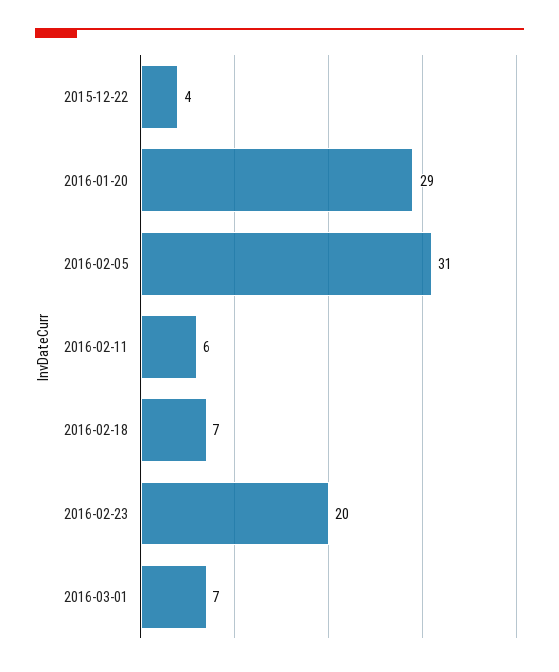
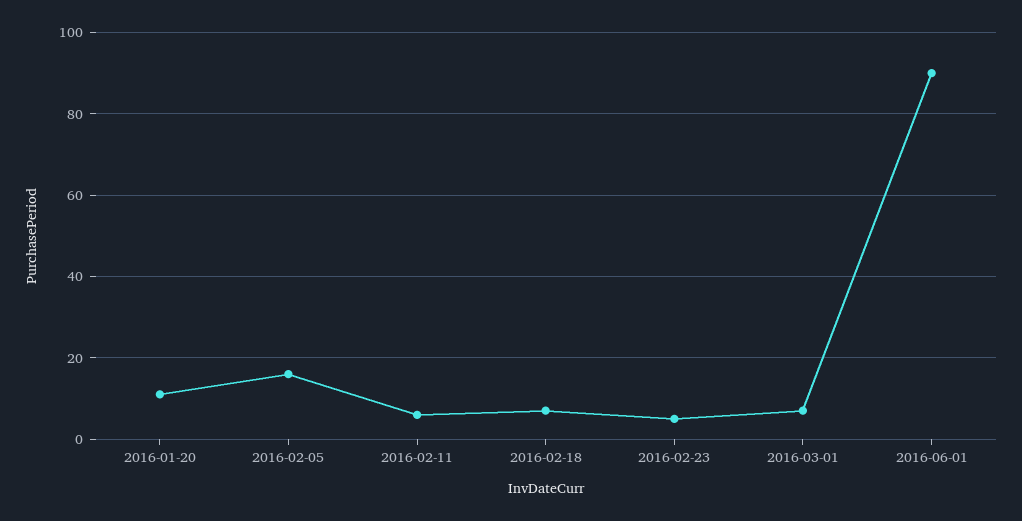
2015-12-22: 4 -> none
2016-01-20: 29 -> 10
2016-02-05: 31 -> 15
2016-02-23: 20 -> 5
2016-06-01: none -> 90

